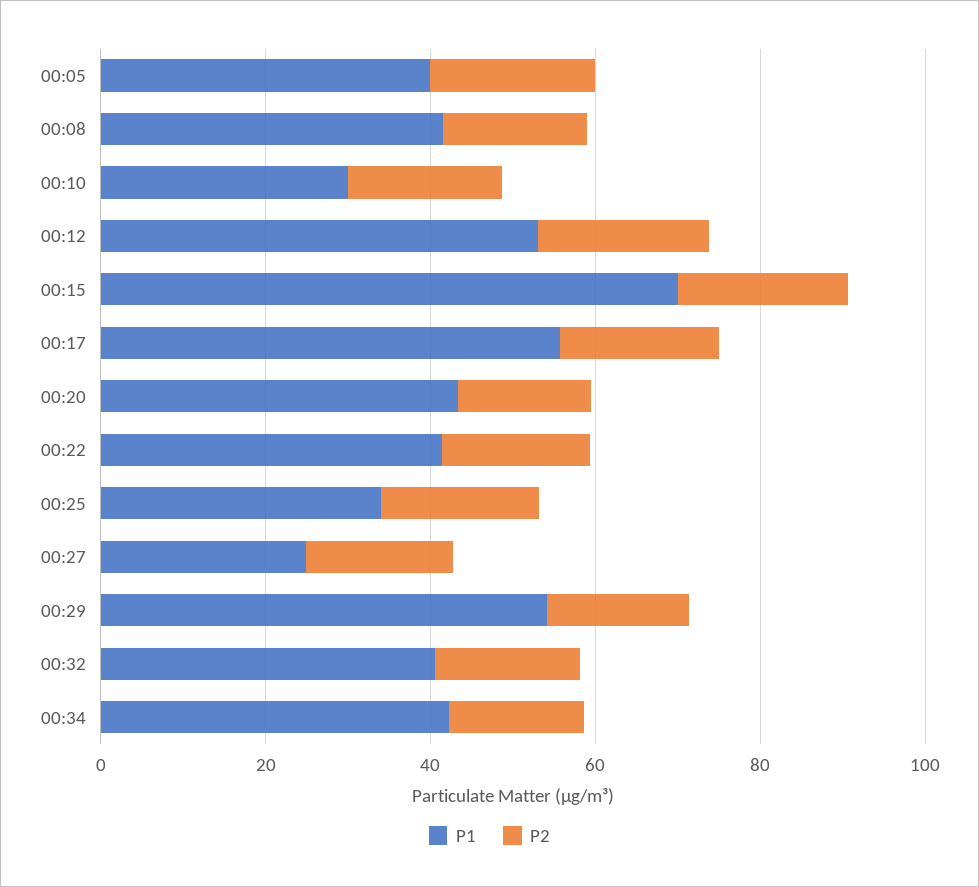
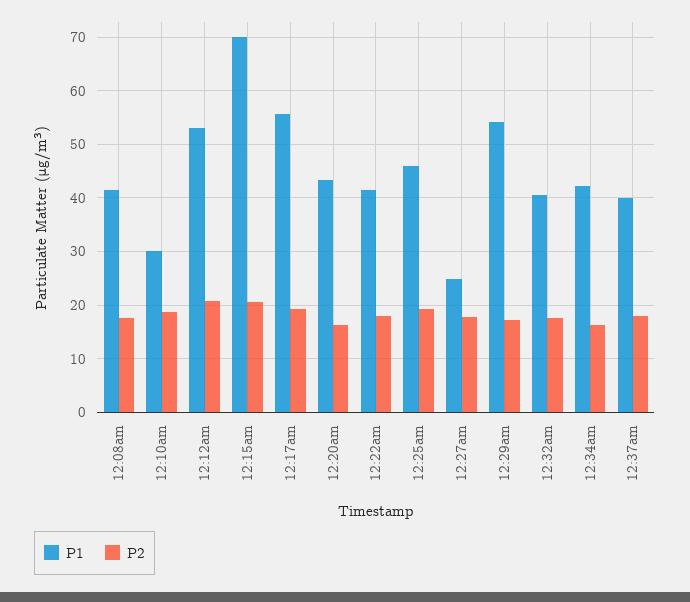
P1, 00:05: 40 -> none
P2, 00:05: 20 -> none
P1, 00:25: 35 -> 46
P1, 12:37am: none -> 40
P2, 12:37am: none -> 18

